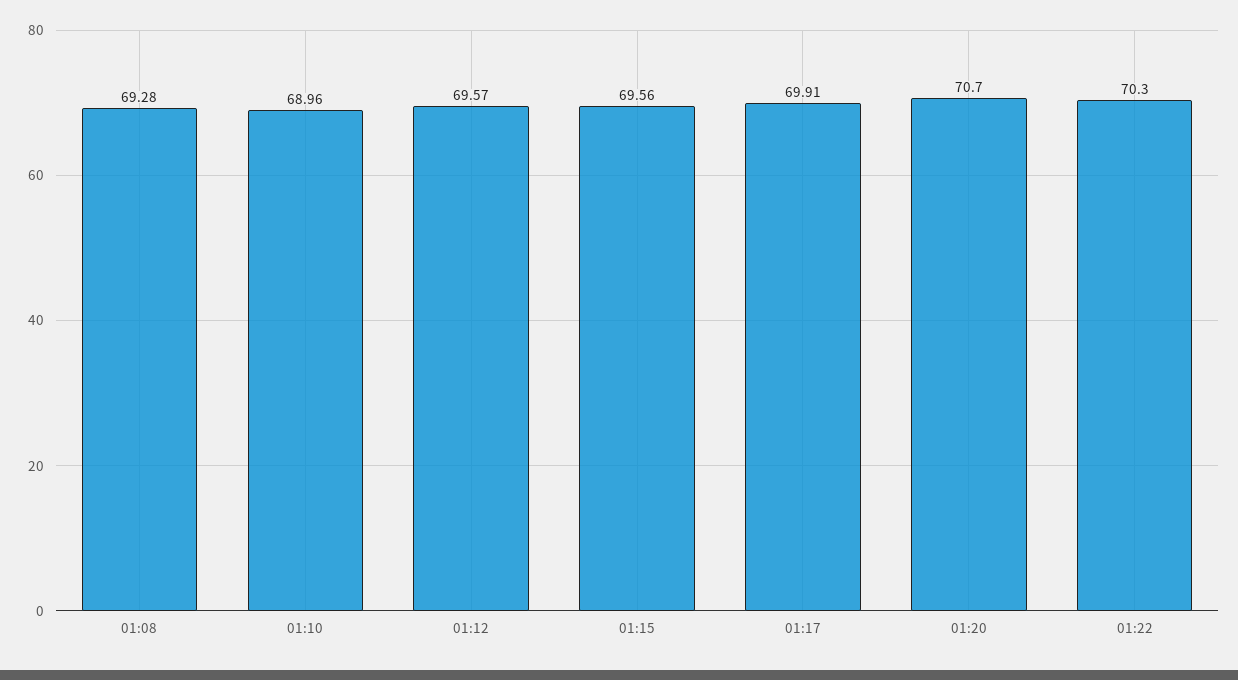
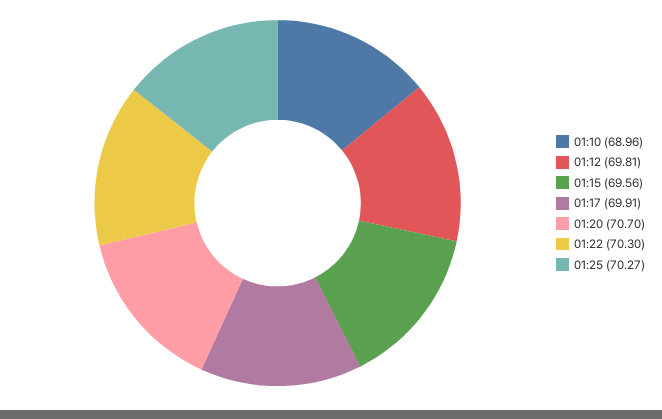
01:08: 69.28 -> none
01:12: 69.57 -> 69.81
01:25: none -> 70.27

